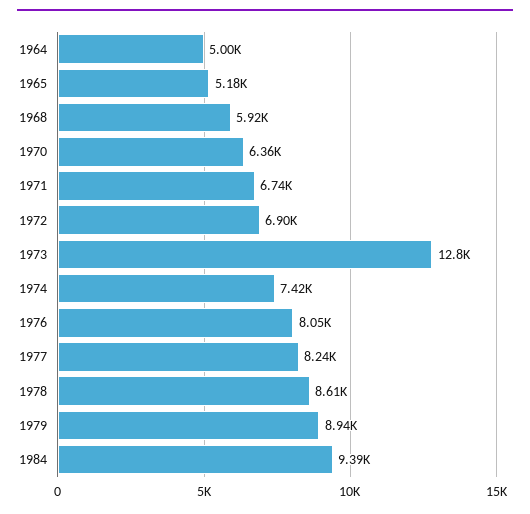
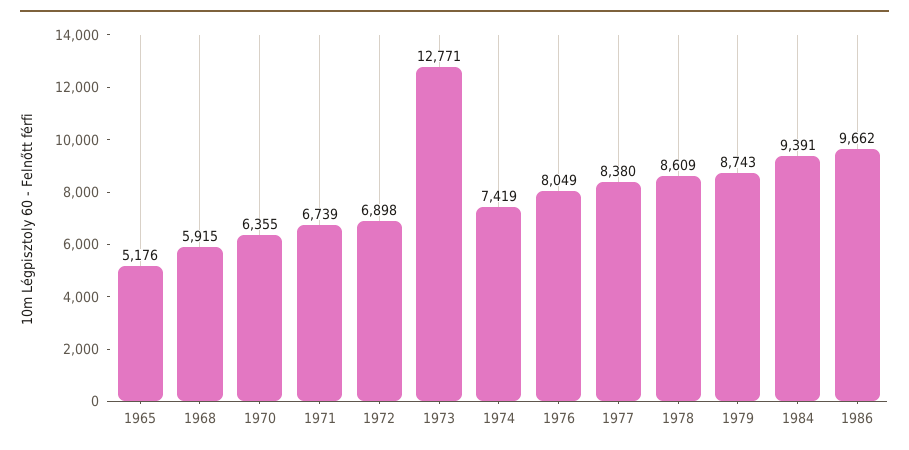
1964: 5000 -> none
1977: 8240 -> 8380
1979: 8940 -> 8743
1986: none -> 9662

